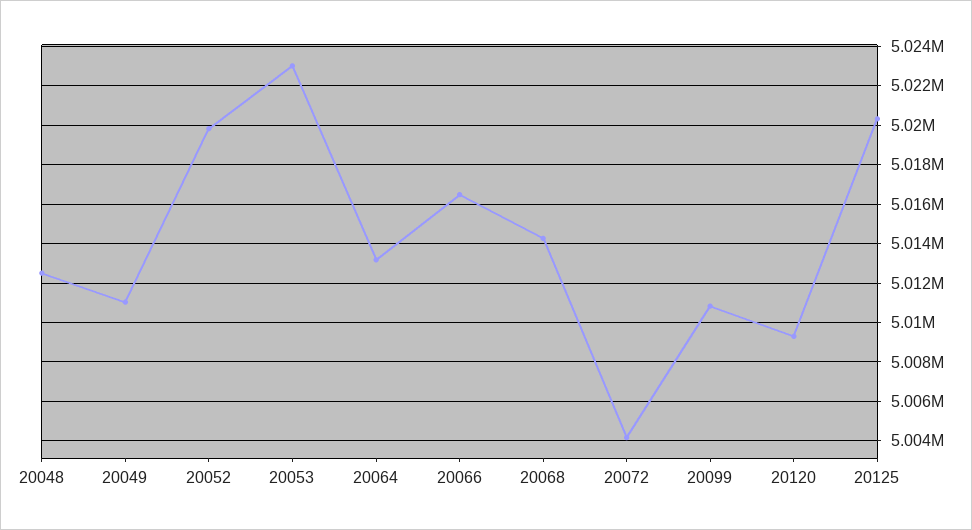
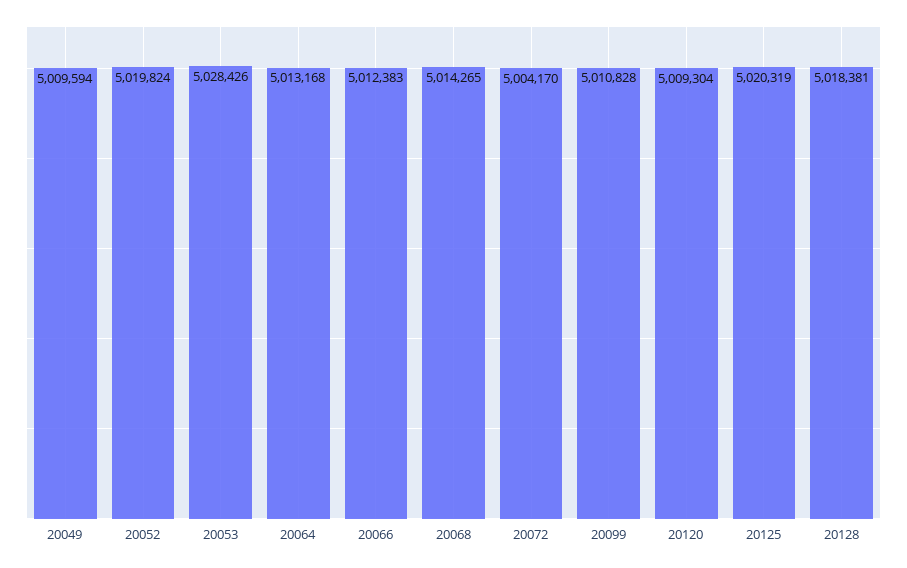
20048: 5012500 -> none
20049: 5011000 -> 5009594
20053: 5023000 -> 5028426
20066: 5016500 -> 5012383
20128: none -> 5018381

